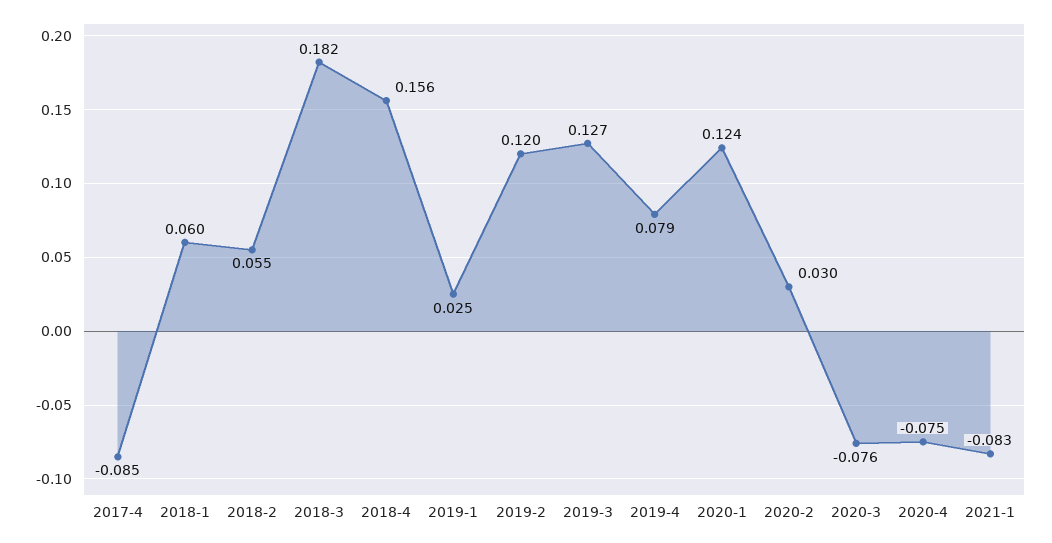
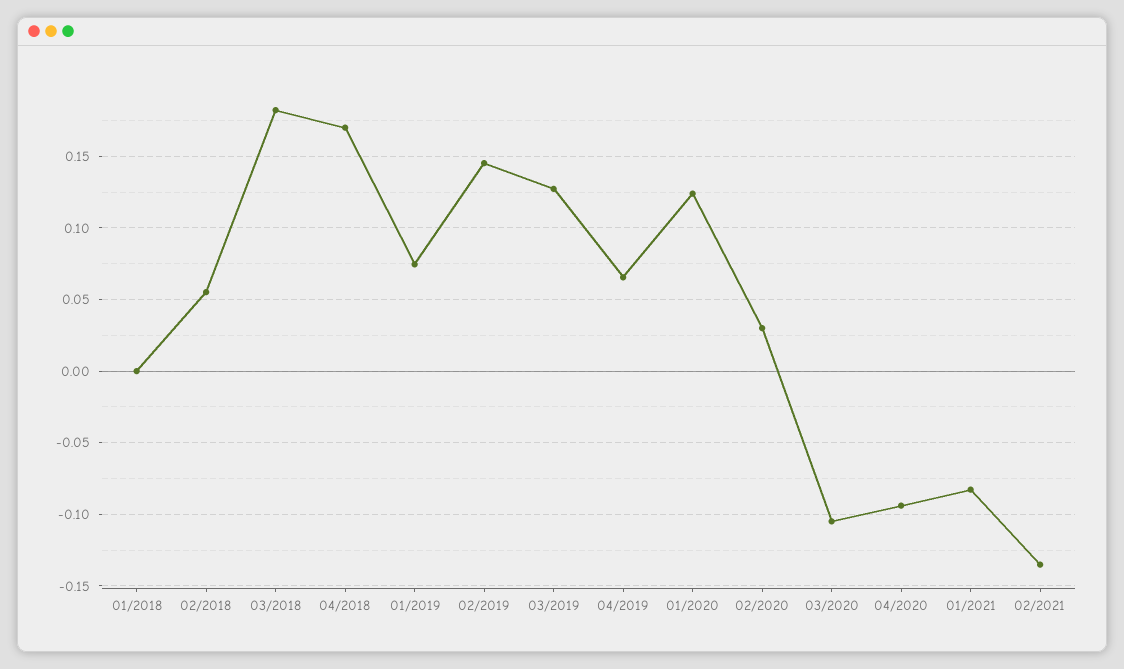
2017-4: -0.085 -> none
2018-1: 0.06 -> 0
2018-4: 0.156 -> 0.17
2019-1: 0.025 -> 0.075
2019-2: 0.12 -> 0.145
2019-4: 0.079 -> 0.065
2020-3: -0.076 -> -0.105
2020-4: -0.075 -> -0.095
02/2021: none -> -0.135

